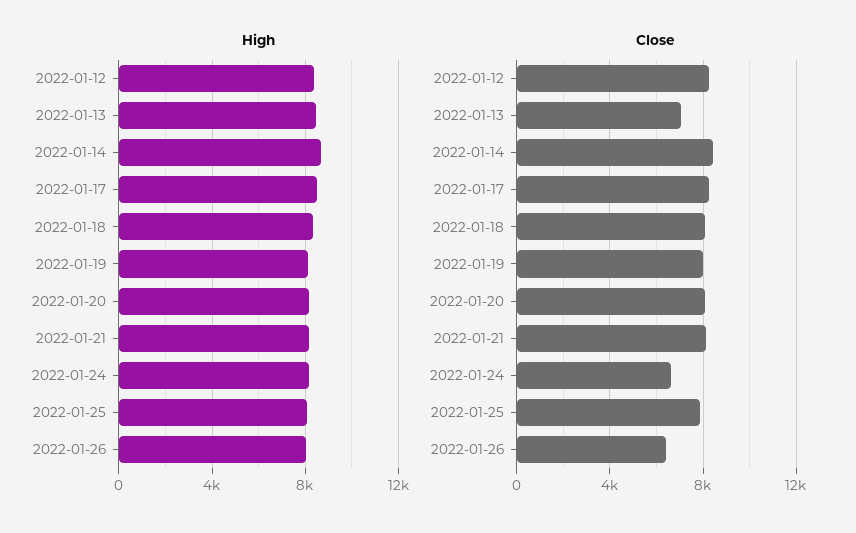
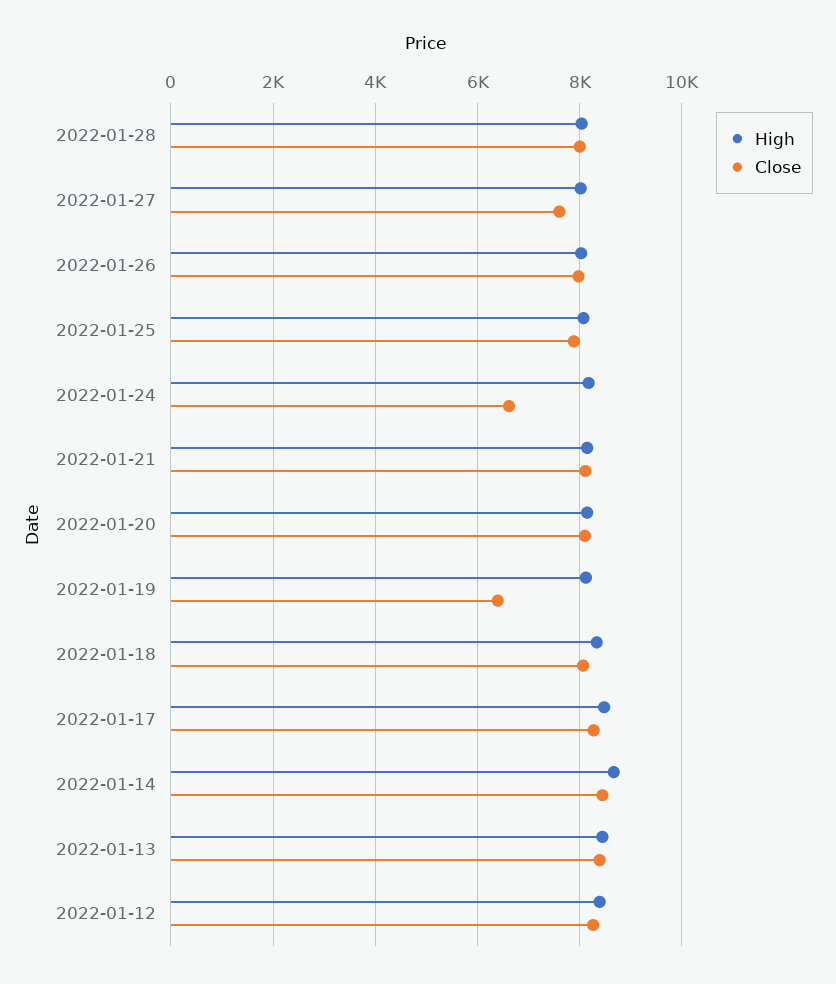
Close, 2022-01-13: 7000 -> 8400
Close, 2022-01-19: 8000 -> 6400
Close, 2022-01-26: 6500 -> 8000
High, 2022-01-28: none -> 8000
Close, 2022-01-28: none -> 8000
High, 2022-01-27: none -> 8000
Close, 2022-01-27: none -> 7600

